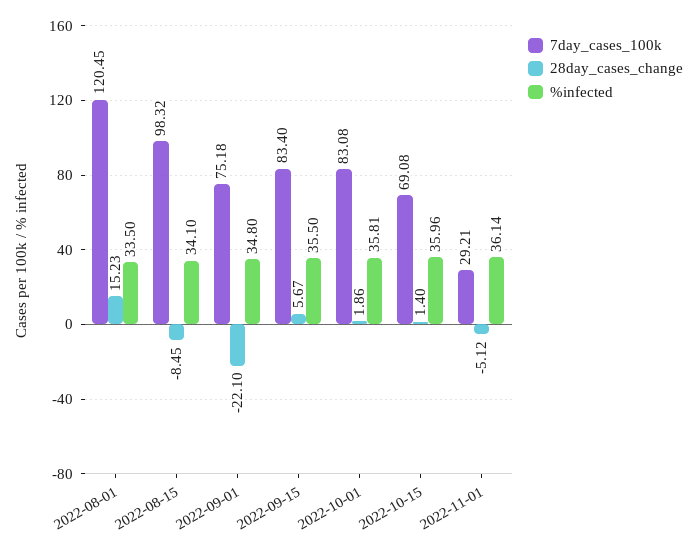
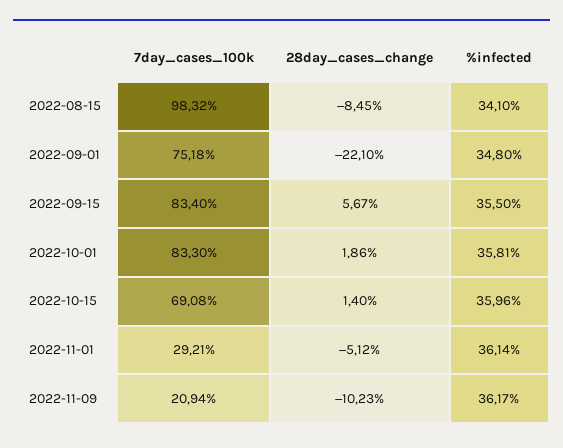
7day_cases_100k, 2022-08-01: 120.45 -> none
28day_cases_change, 2022-08-01: 15.23 -> none
%infected, 2022-08-01: 33.5 -> none
7day_cases_100k, 2022-10-01: 83.08 -> 83.3
7day_cases_100k, 2022-11-09: none -> 20.94
28day_cases_change, 2022-11-09: none -> -10.23
%infected, 2022-11-09: none -> 36.17

